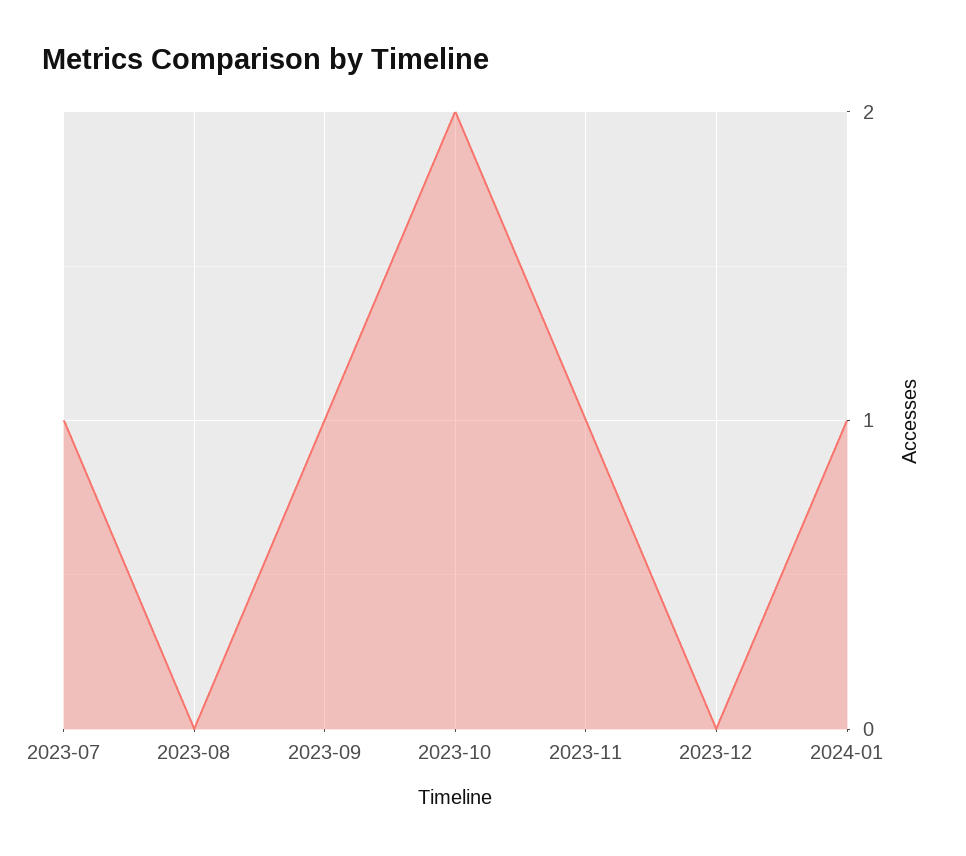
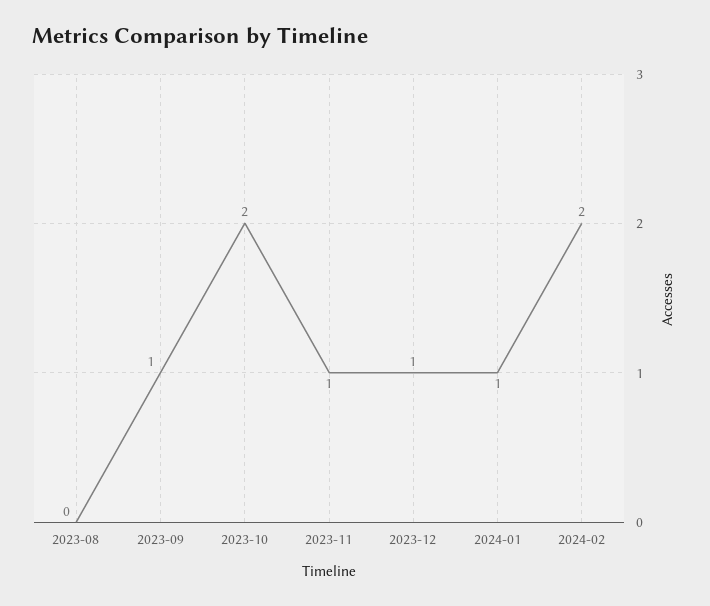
2023-07: 1 -> none
2023-12: 0 -> 1
2024-02: none -> 2

